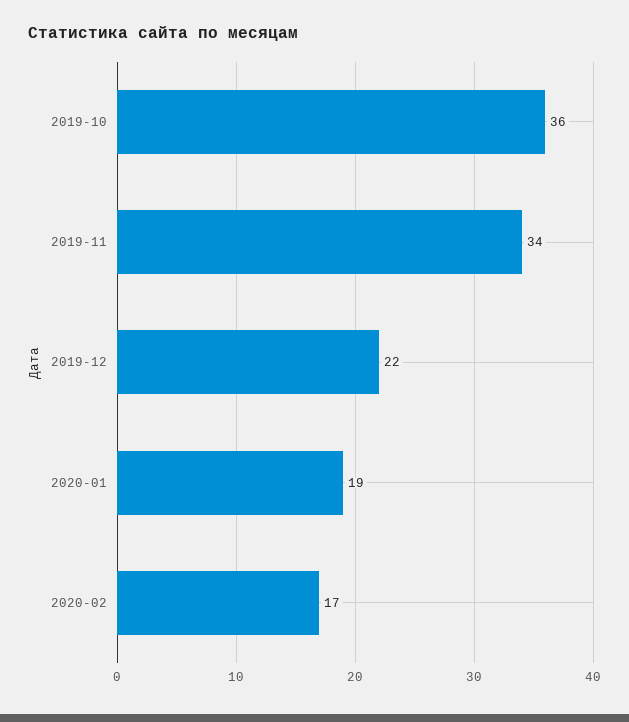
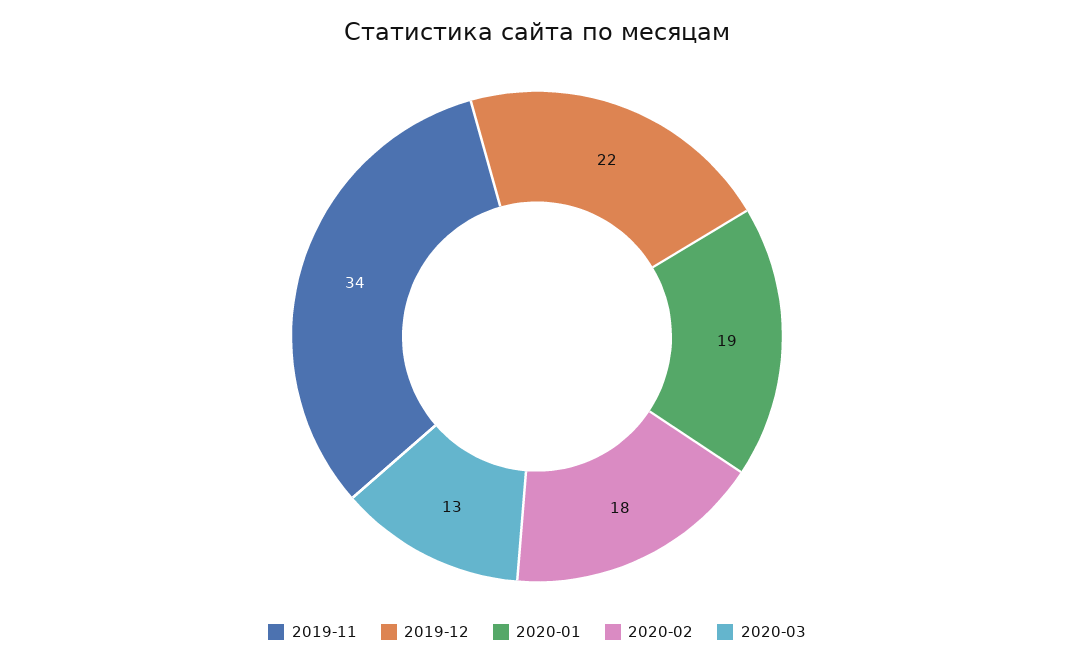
2019-10: 36 -> none
2020-02: 17 -> 18
2020-03: none -> 13

